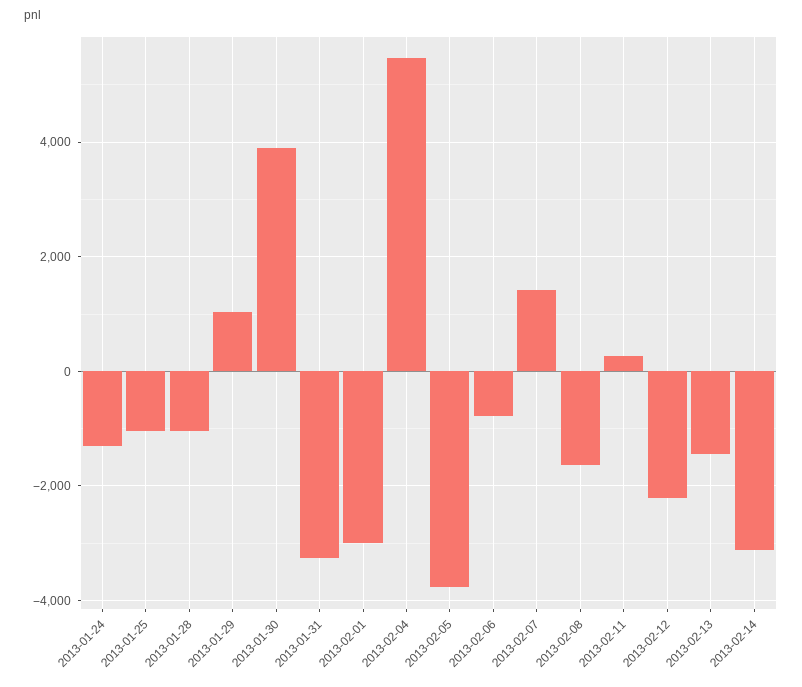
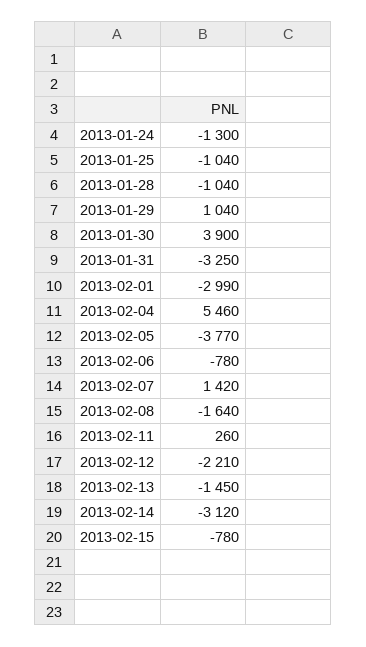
2013-02-15: none -> -780

